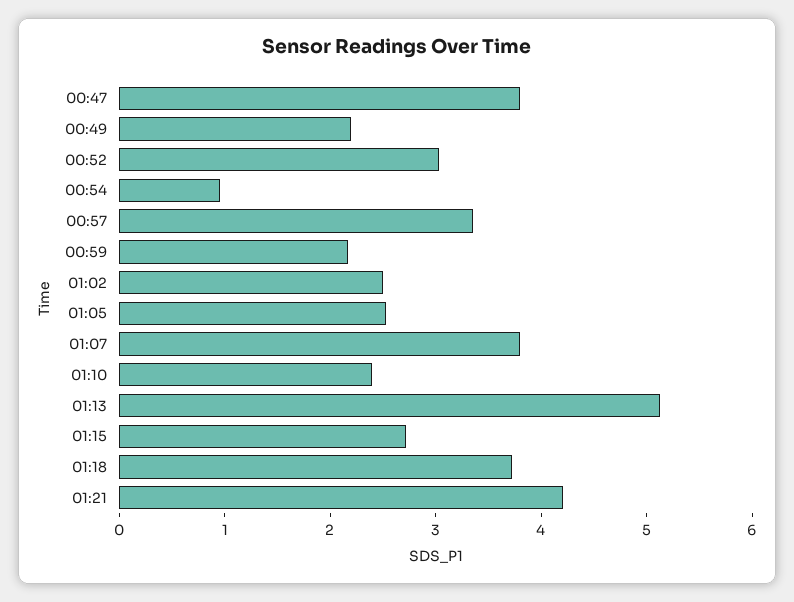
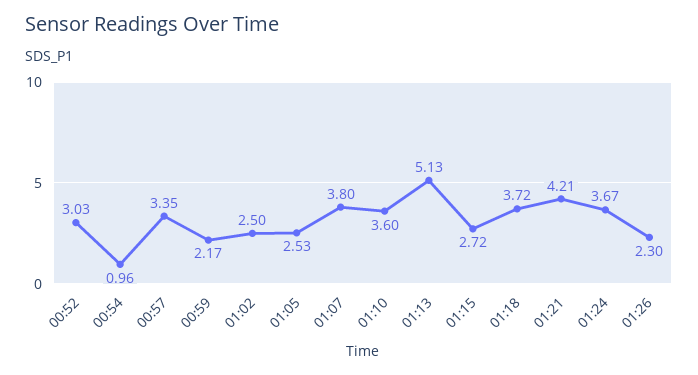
00:47: 3.8 -> none
00:49: 2.2 -> none
01:10: 2.4 -> 3.6
01:24: none -> 3.67
01:26: none -> 2.3

